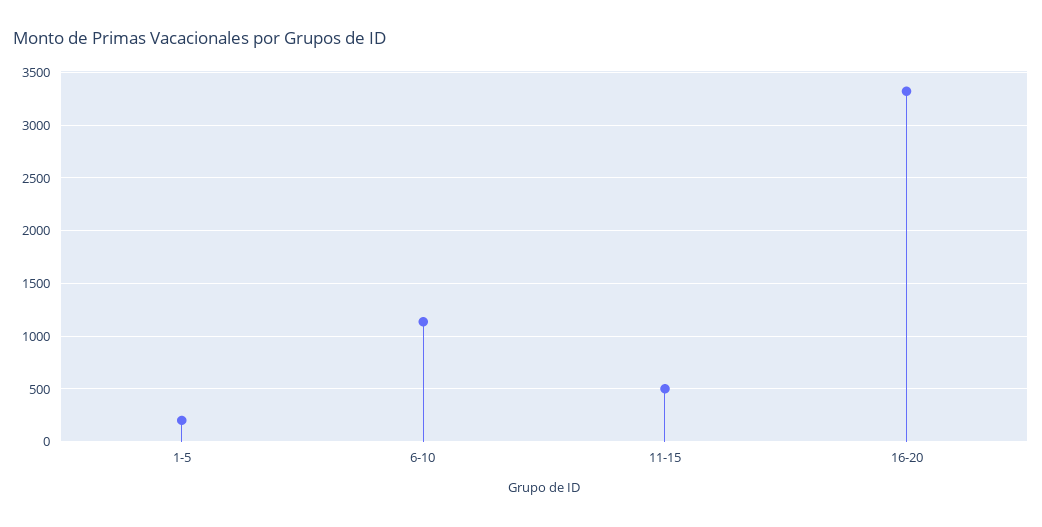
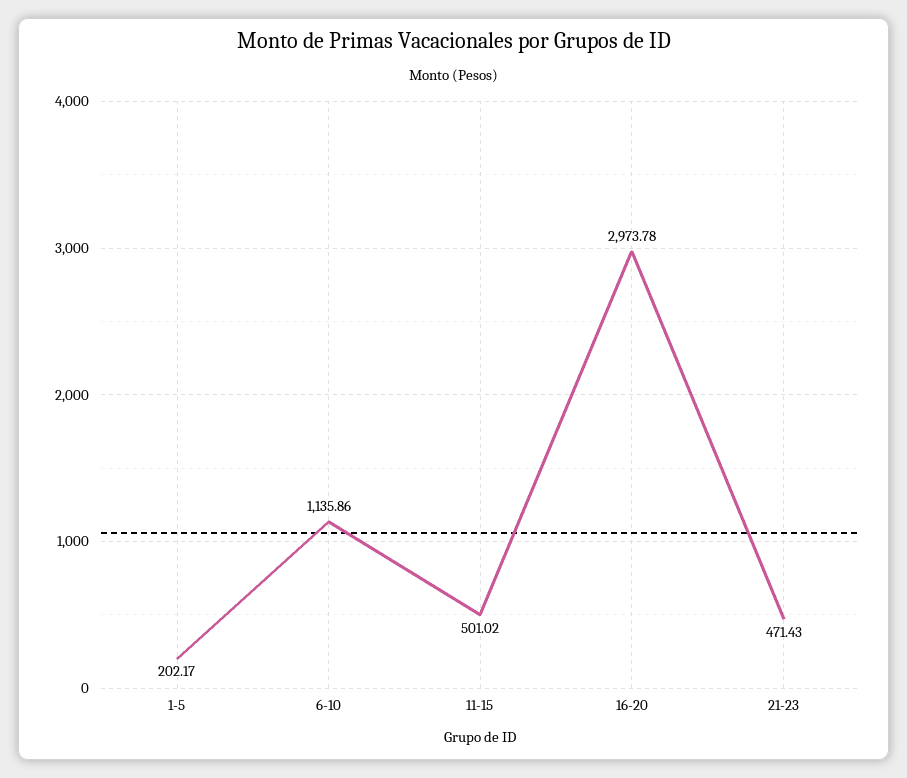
16-20: 3300 -> 2973.78
21-23: none -> 471.43

